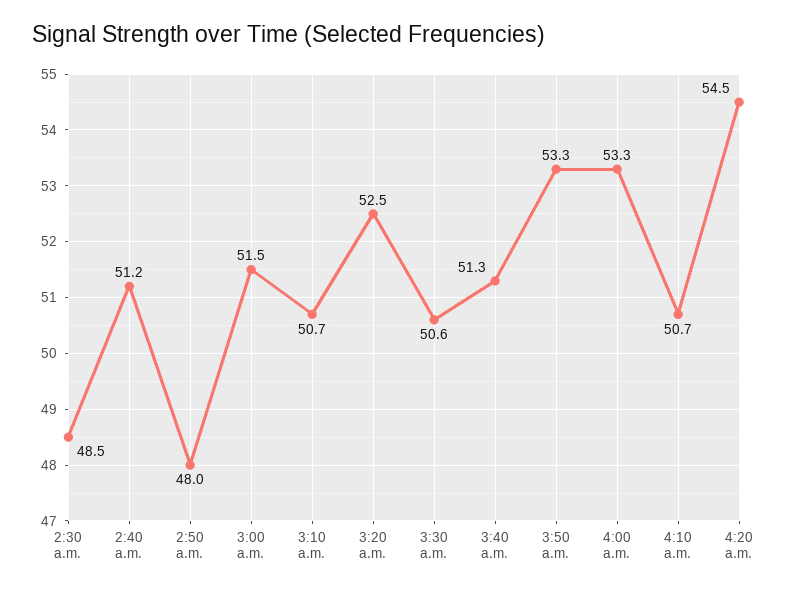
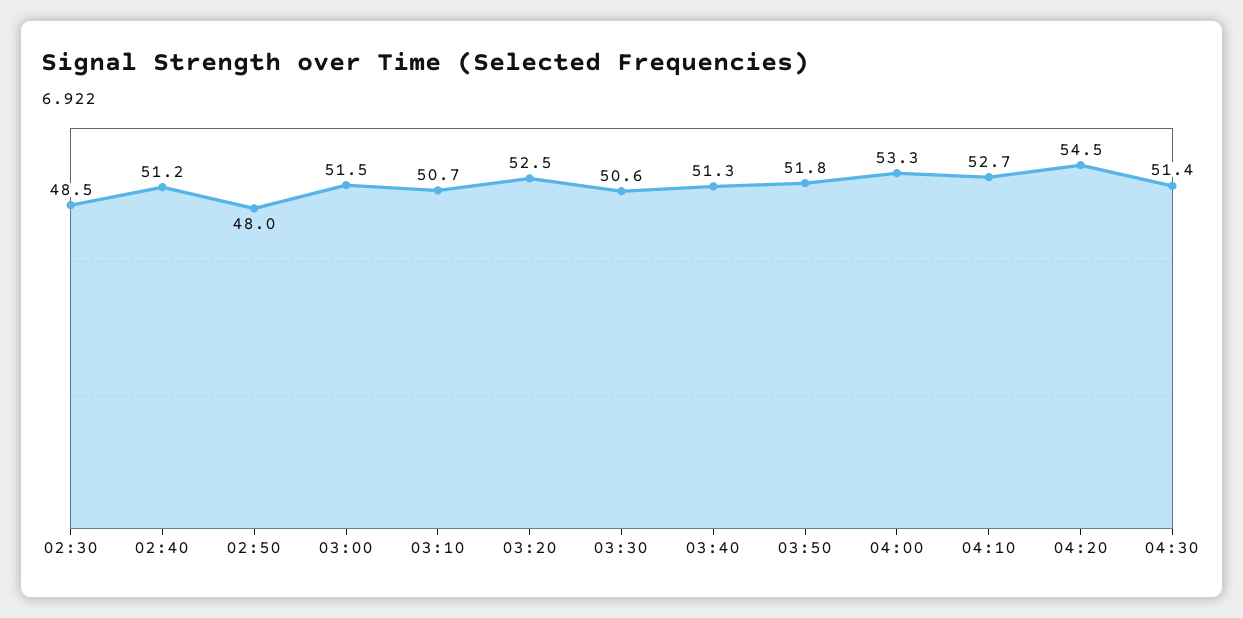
3:50 a.m.: 53.3 -> 51.8
4:10 a.m.: 50.7 -> 52.7
04:30: none -> 51.4

